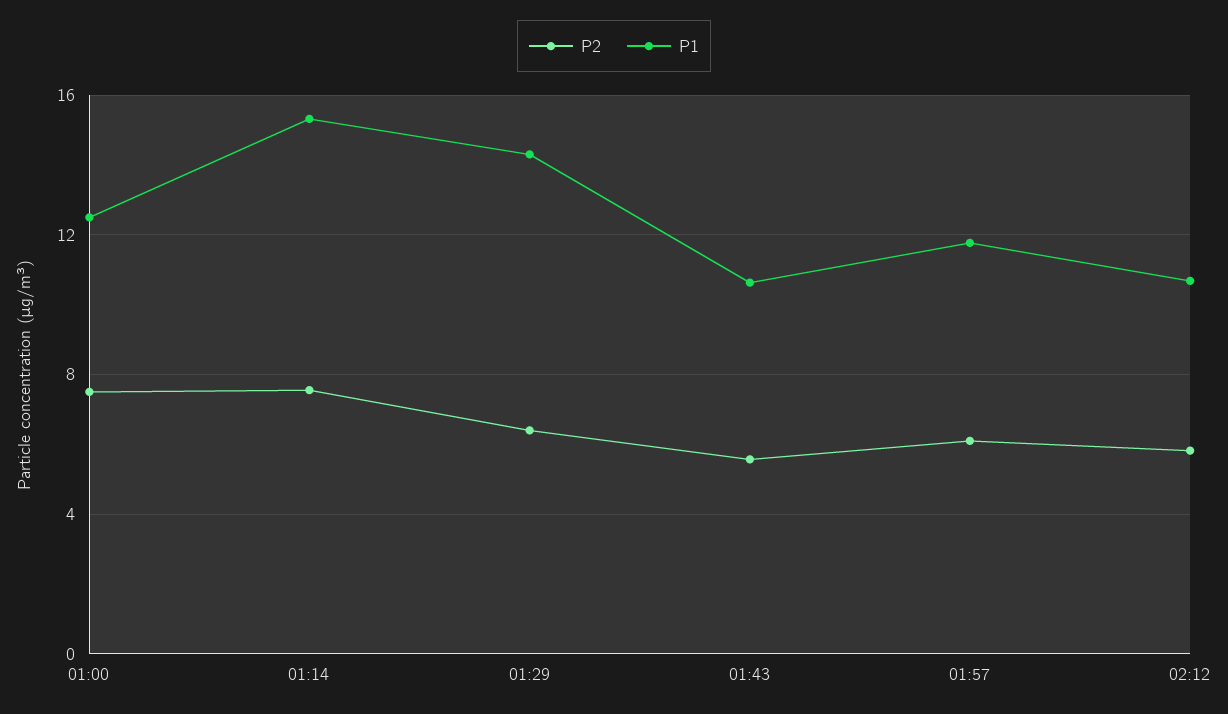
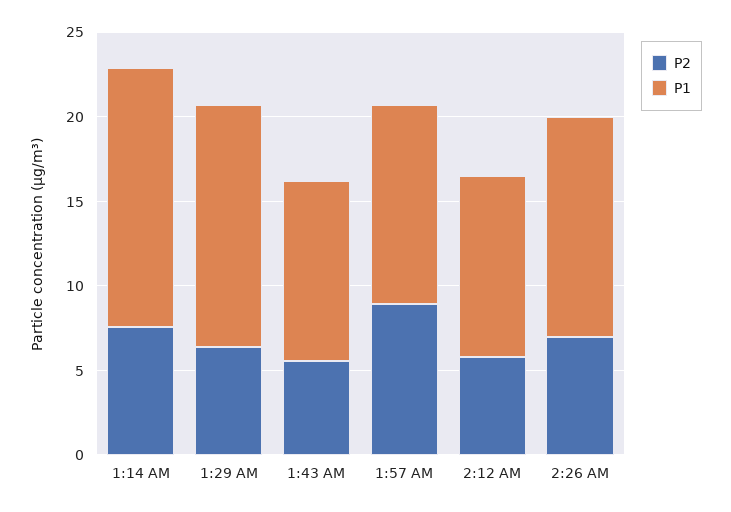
P2, 01:00: 7.5 -> none
P1, 01:00: 12.5 -> none
P2, 01:57: 6 -> 9
P2, 2:26 AM: none -> 7
P1, 2:26 AM: none -> 13

